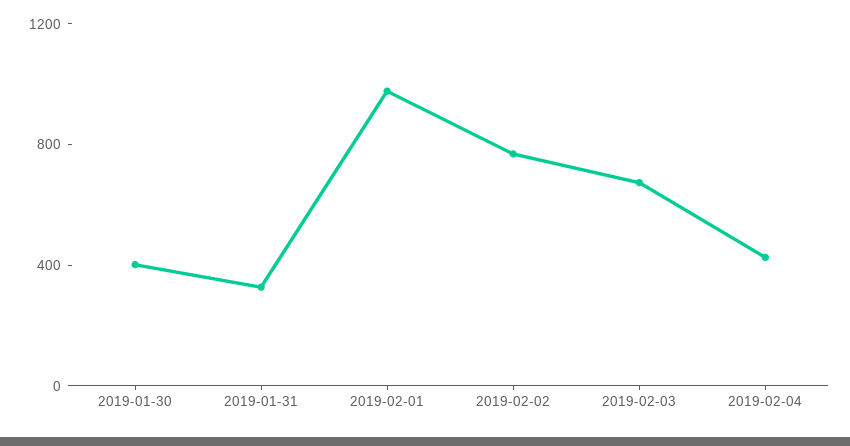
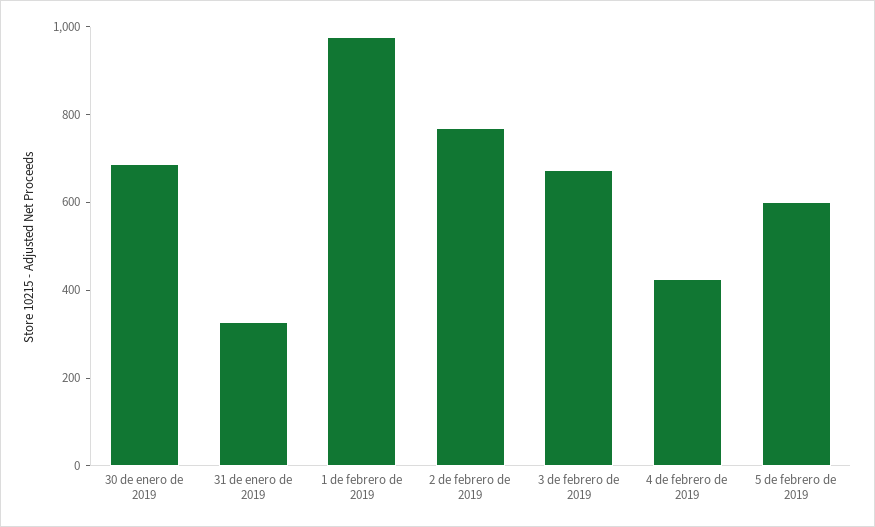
2019-01-30: 400 -> 700
5 de febrero de 2019: none -> 600

